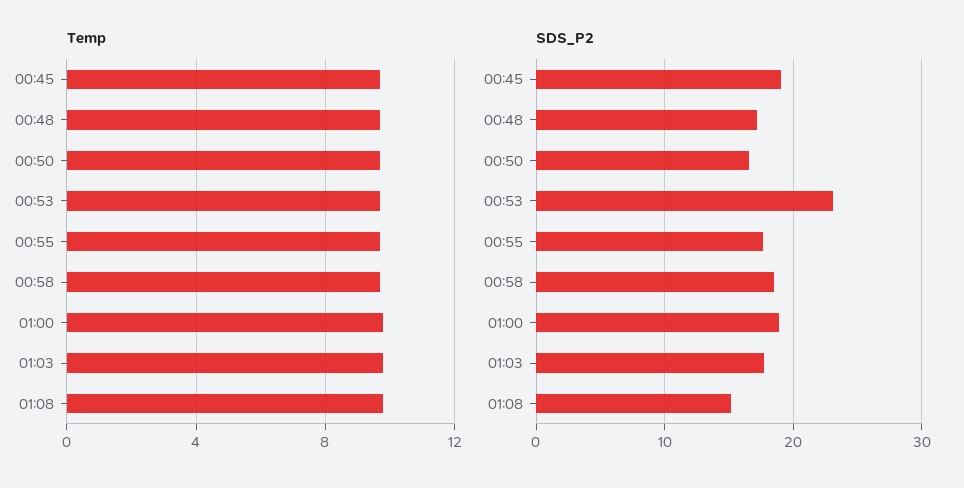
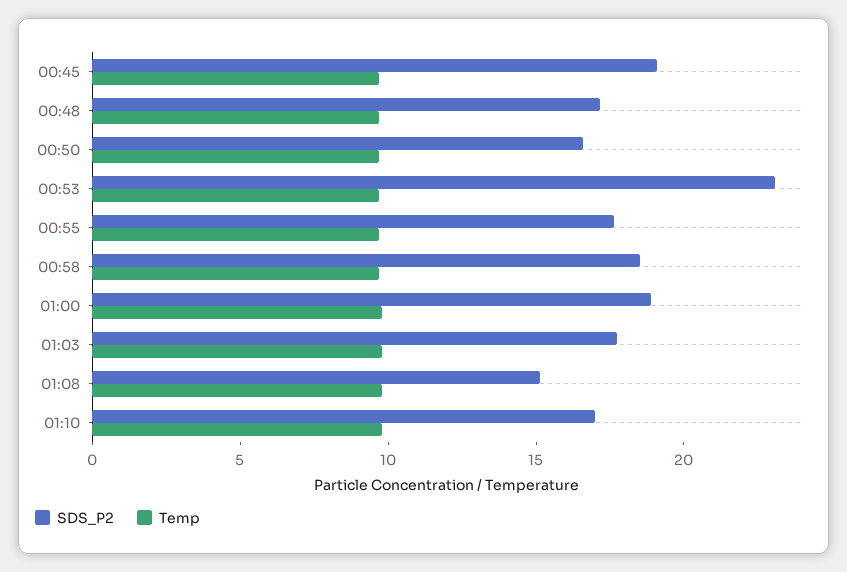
SDS_P2, 01:10: none -> 17
Temp, 01:10: none -> 10

